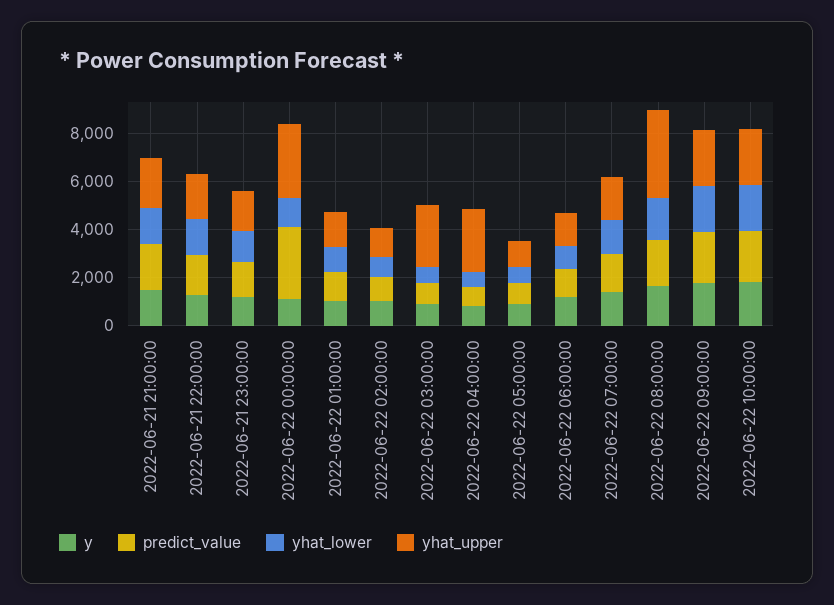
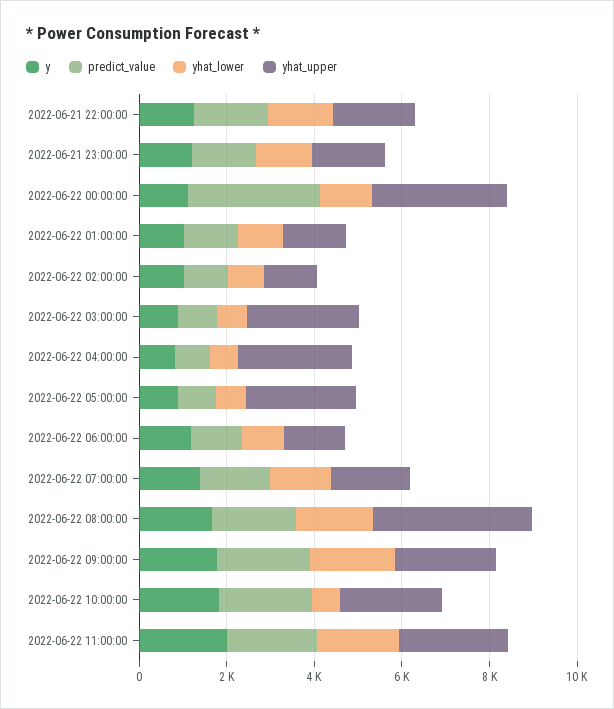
y, 2022-06-21 21:00:00: 1500 -> none
predict_value, 2022-06-21 21:00:00: 2000 -> none
yhat_lower, 2022-06-21 21:00:00: 1500 -> none
yhat_upper, 2022-06-21 21:00:00: 2000 -> none
yhat_upper, 2022-06-22 05:00:00: 1000 -> 2500
yhat_lower, 2022-06-22 10:00:00: 2000 -> 500
y, 2022-06-22 11:00:00: none -> 2000
predict_value, 2022-06-22 11:00:00: none -> 2000
yhat_lower, 2022-06-22 11:00:00: none -> 2000
yhat_upper, 2022-06-22 11:00:00: none -> 2500

